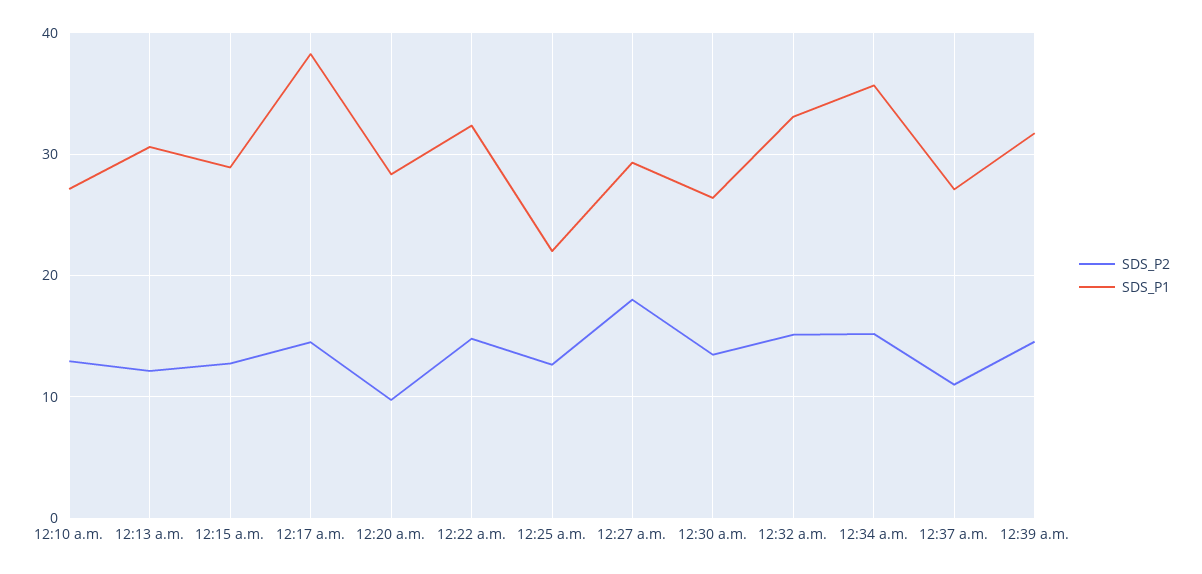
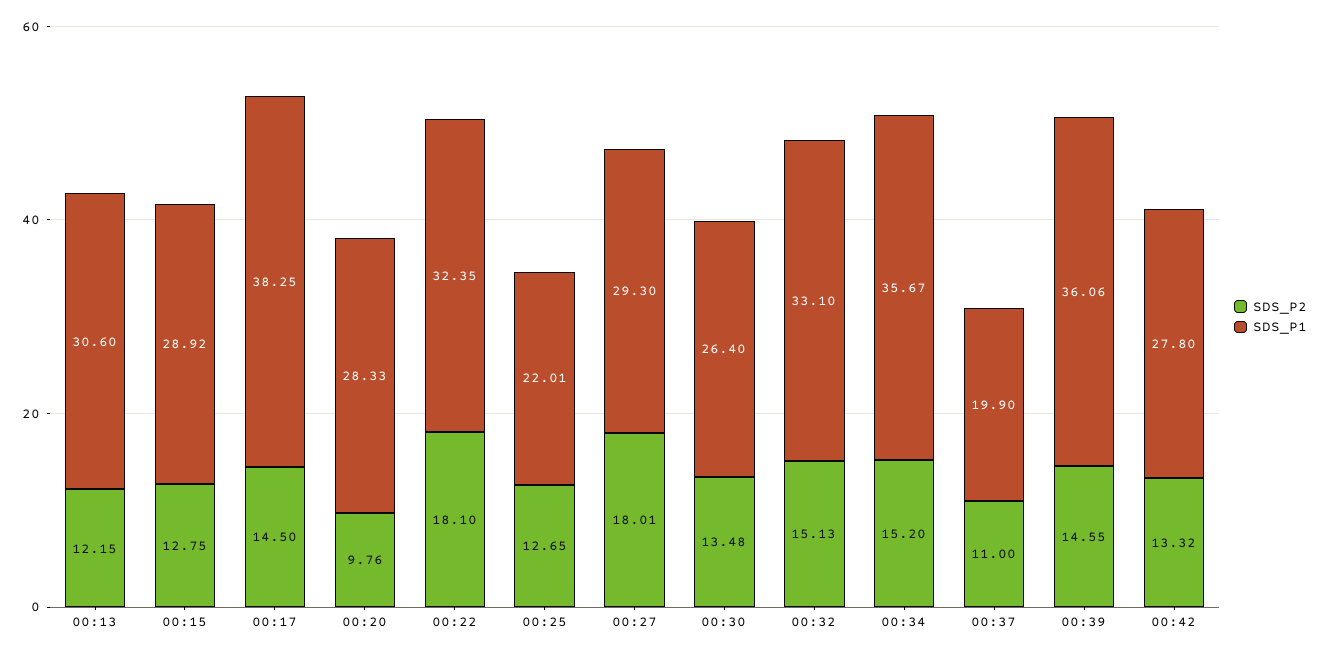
SDS_P2, 12:10 a.m.: 13 -> none
SDS_P1, 12:10 a.m.: 27 -> none
SDS_P2, 12:22 a.m.: 15 -> 18.1
SDS_P1, 12:37 a.m.: 27 -> 19.9
SDS_P1, 12:39 a.m.: 32 -> 36.06
SDS_P2, 00:42: none -> 13.32
SDS_P1, 00:42: none -> 27.8

